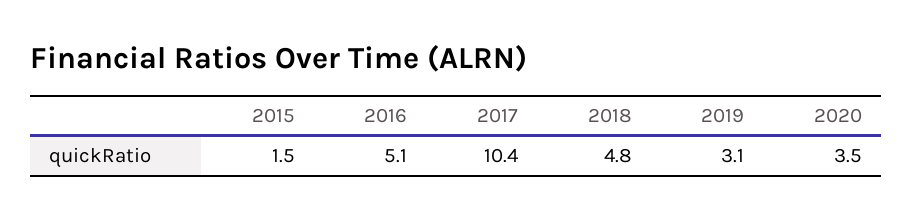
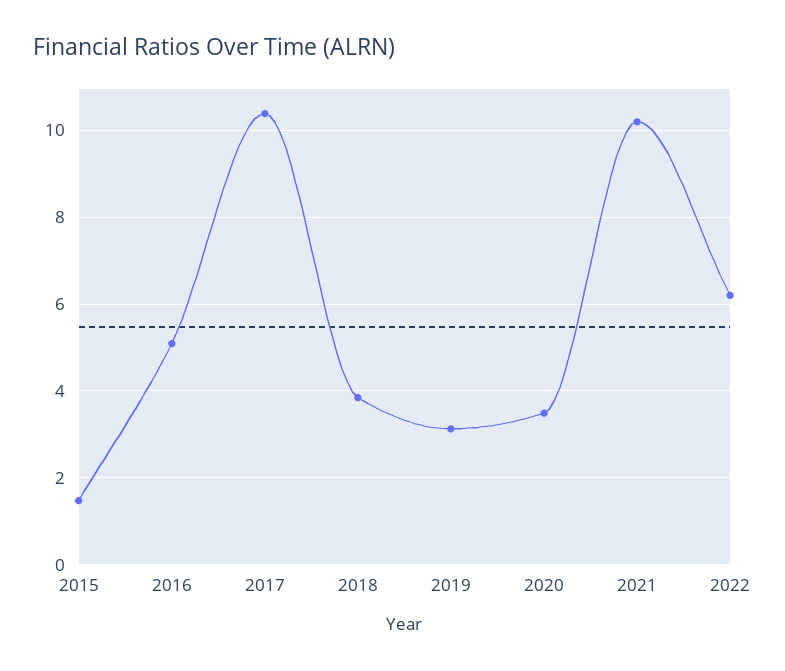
2018: 4.8 -> 3.8
2021: none -> 10.2
2022: none -> 6.2

